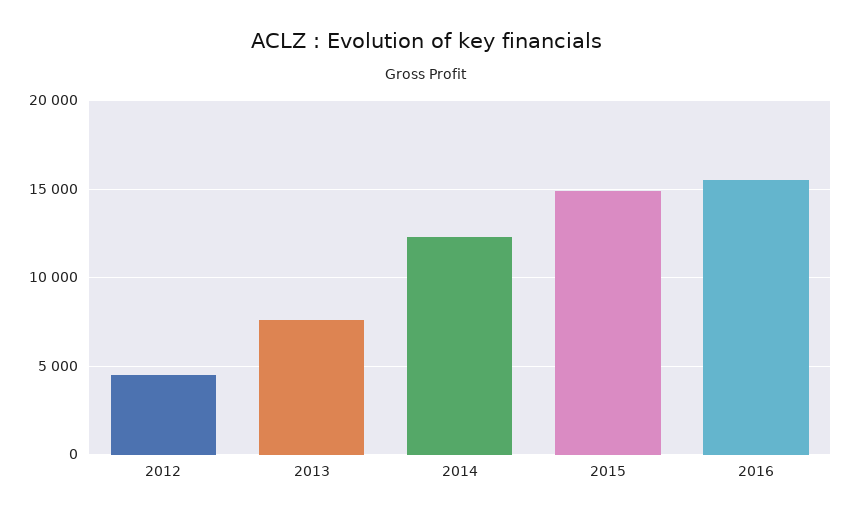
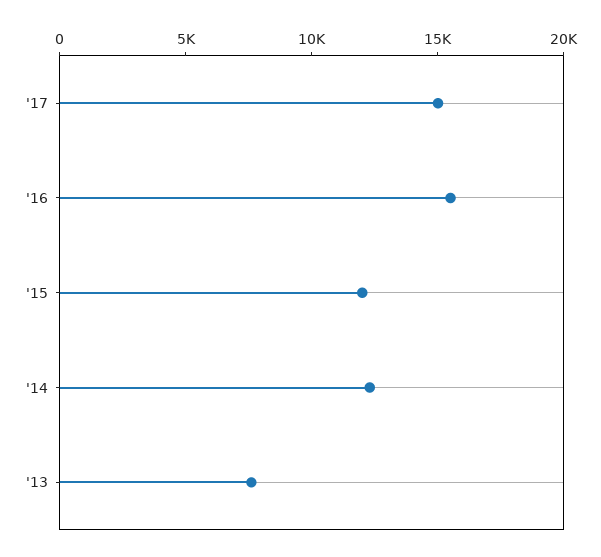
2012: 4500 -> none
2015: 15000 -> 12000
'17: none -> 15000

